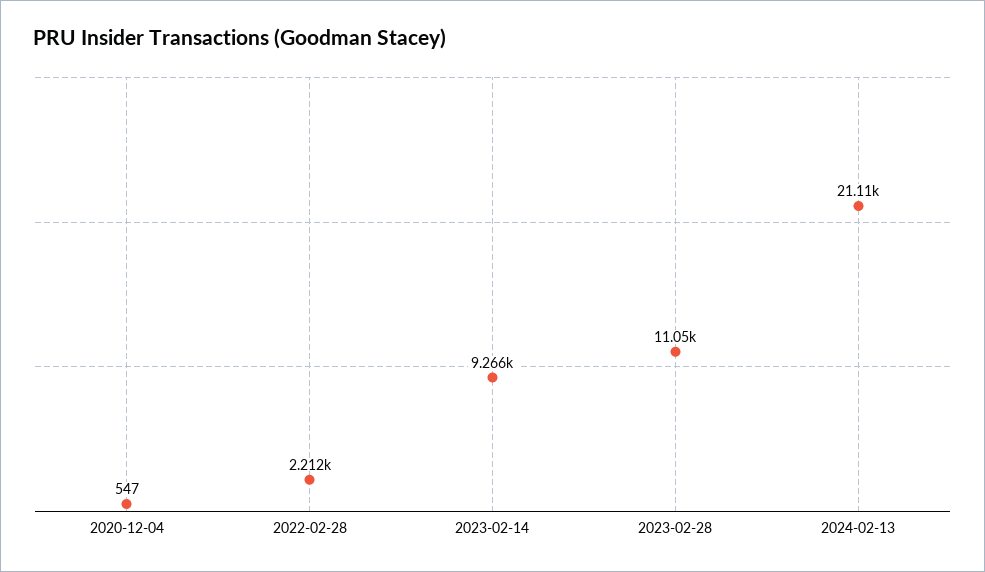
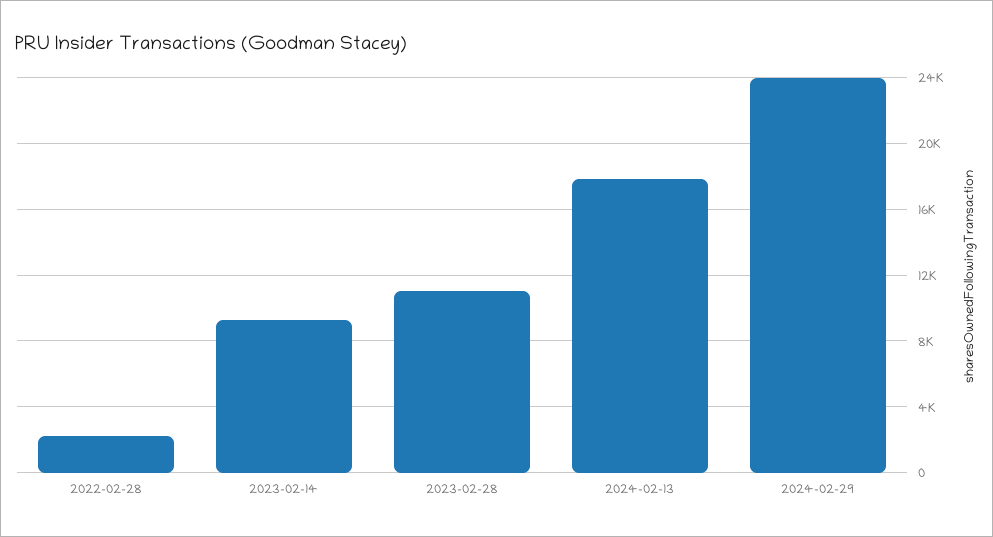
2020-12-04: 547 -> none
2024-02-13: 21110 -> 18000
2024-02-29: none -> 24000

